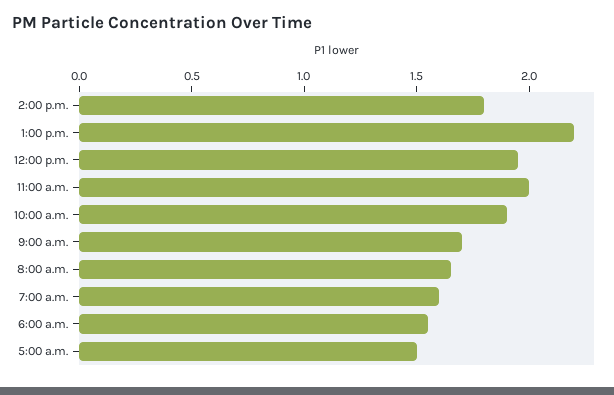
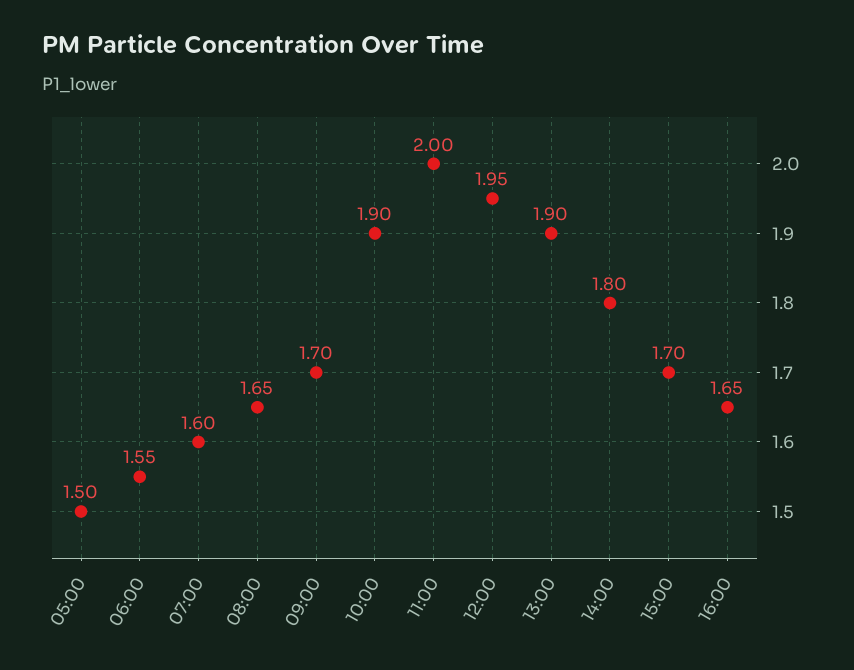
1:00 p.m.: 2.2 -> 1.9
15:00: none -> 1.7
16:00: none -> 1.65

